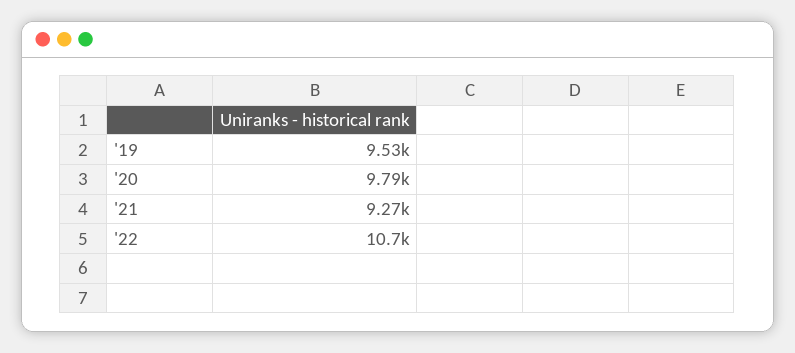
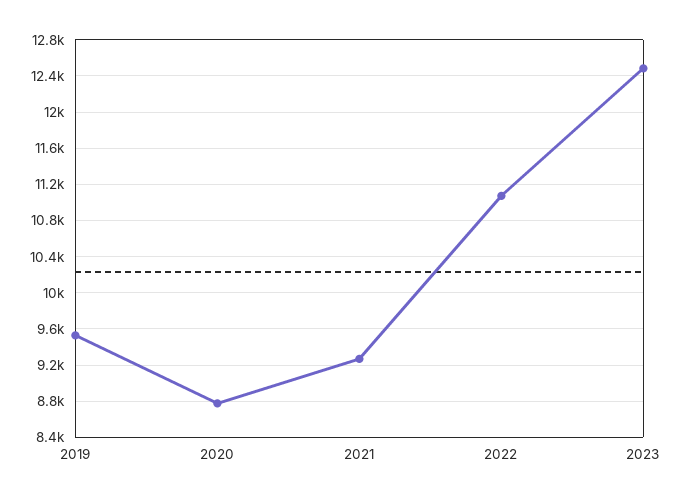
'20: 9790 -> 8800
'22: 10700 -> 11100
2023: none -> 12500

